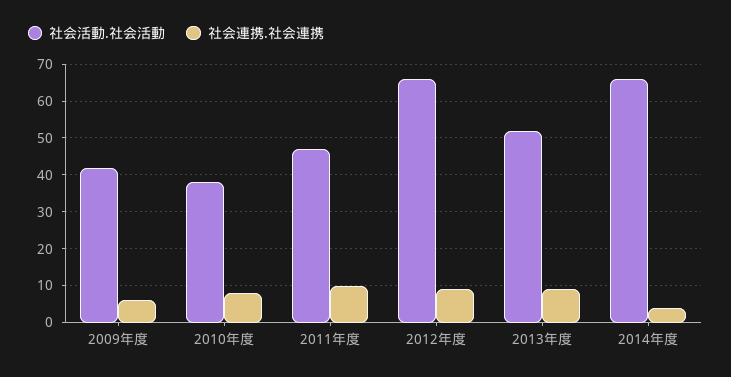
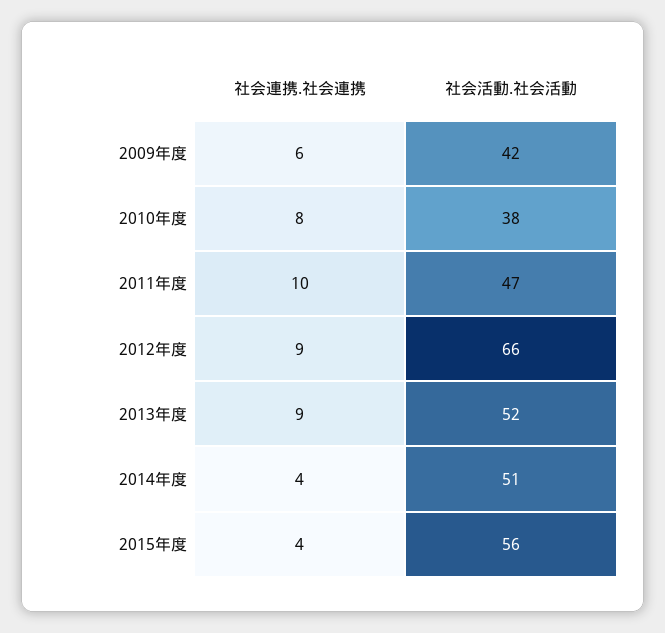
社会活動.社会活動, 2014年度: 65 -> 51
社会連携.社会連携, 2015年度: none -> 4
社会活動.社会活動, 2015年度: none -> 56

